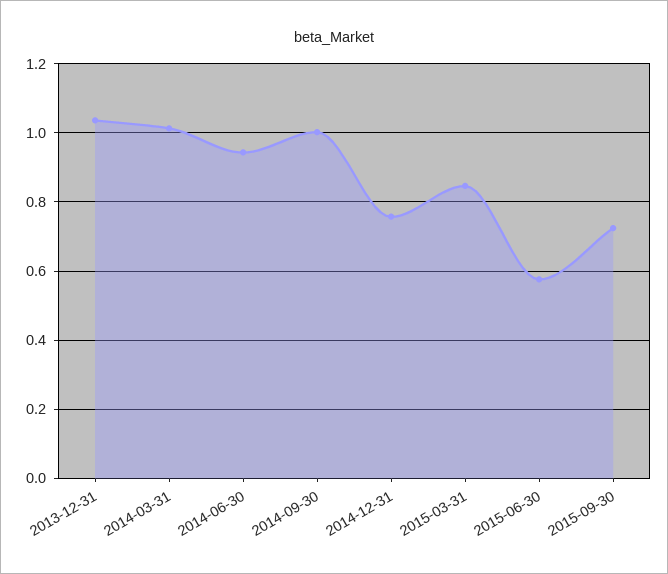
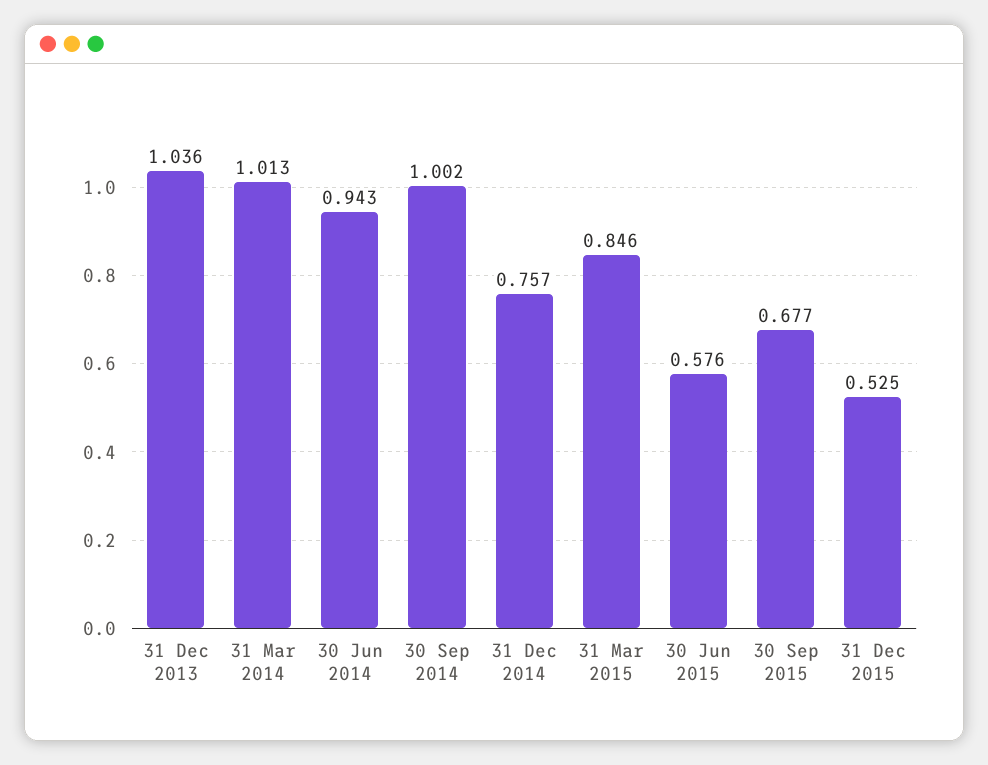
2015-09-30: 0.72 -> 0.677
31 Dec 2015: none -> 0.525

